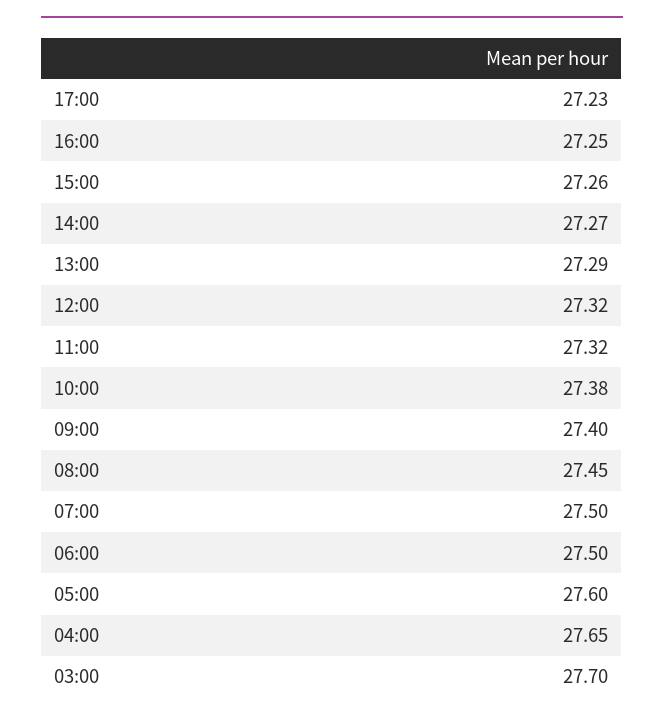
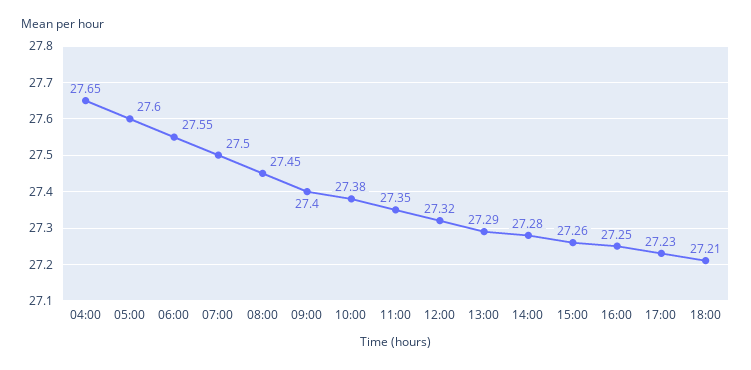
14:00: 27.27 -> 27.28
11:00: 27.32 -> 27.35
06:00: 27.5 -> 27.55
03:00: 27.7 -> none
18:00: none -> 27.21

